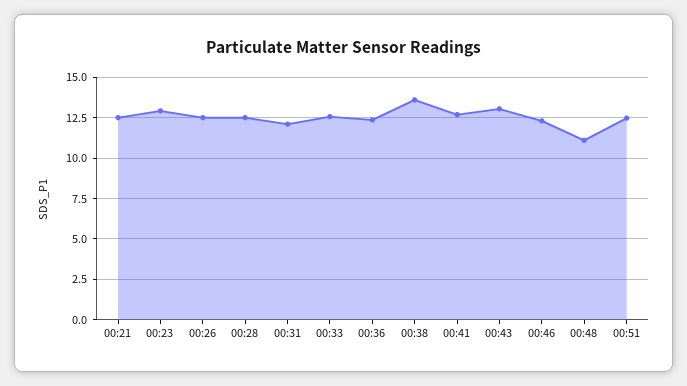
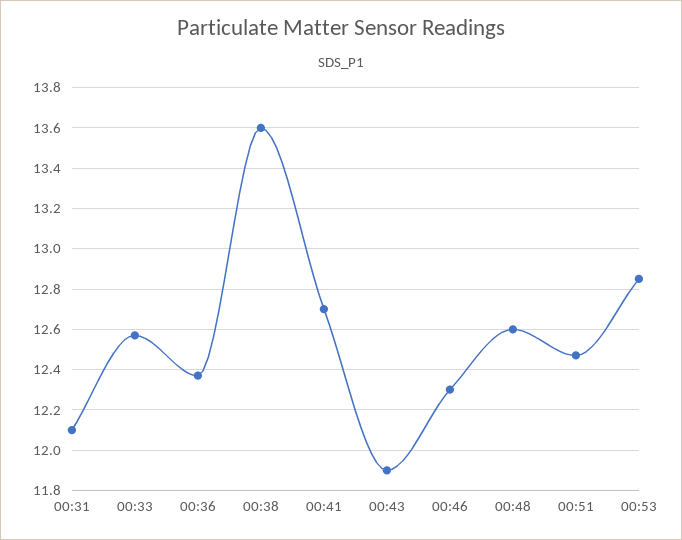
00:21: 12.5 -> none
00:23: 13 -> none
00:26: 12.5 -> none
00:28: 12.5 -> none
00:43: 13 -> 11.9
00:48: 11 -> 12.6
00:53: none -> 12.85

